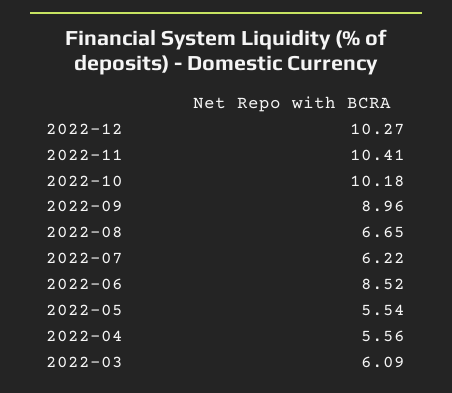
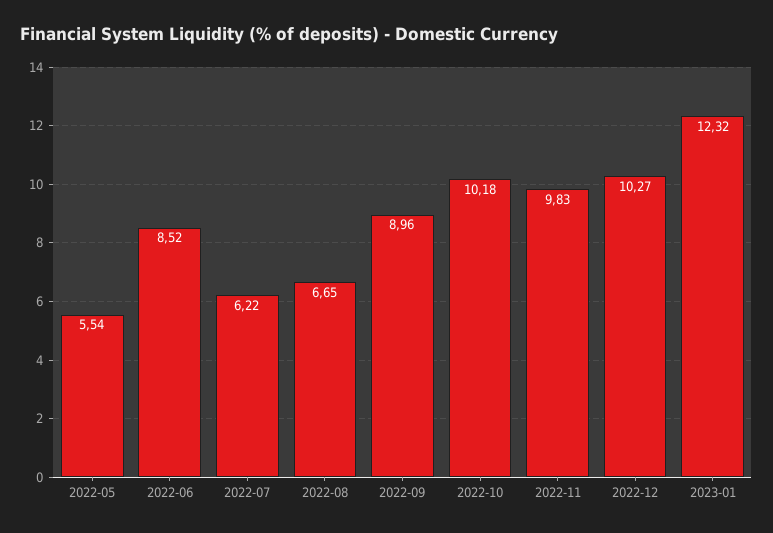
2022-11: 10.41 -> 9.83
2022-04: 5.56 -> none
2022-03: 6.09 -> none
2023-01: none -> 12.32

